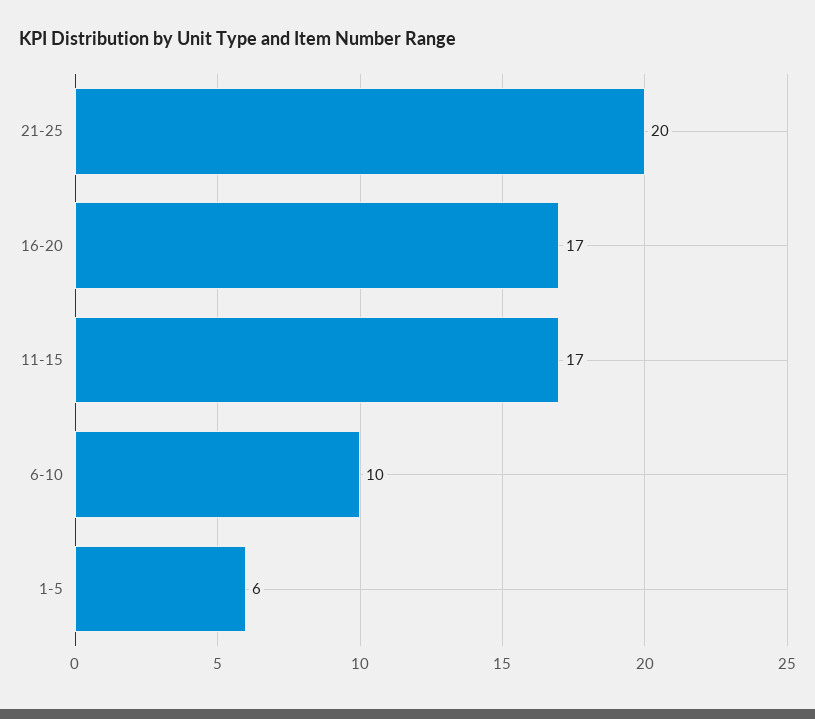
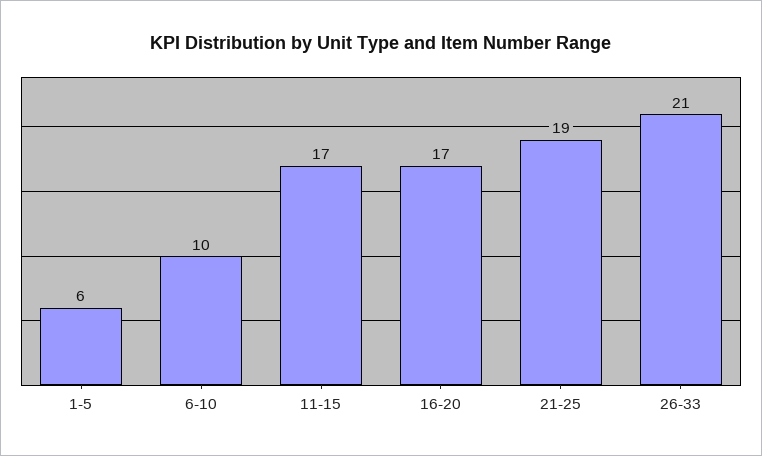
21-25: 20 -> 19
26-33: none -> 21

